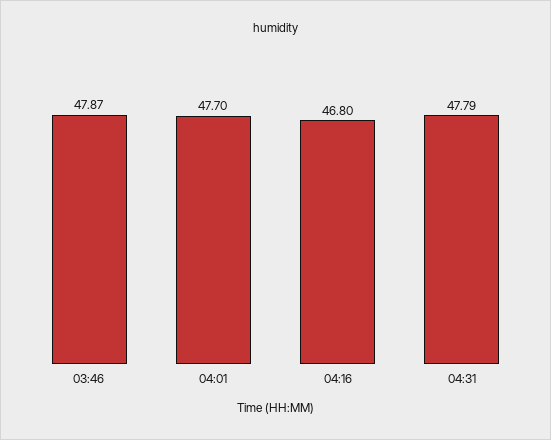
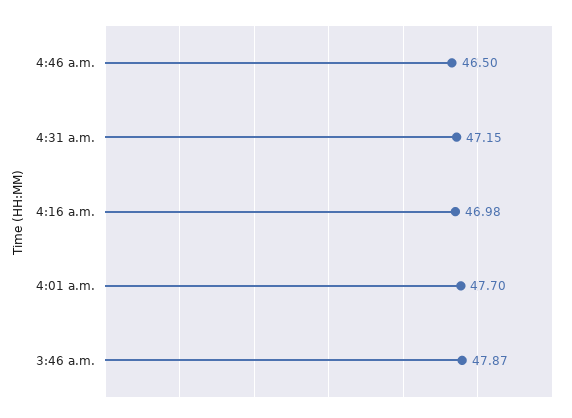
04:16: 46.8 -> 46.98
04:31: 47.79 -> 47.15
4:46 a.m.: none -> 46.5

